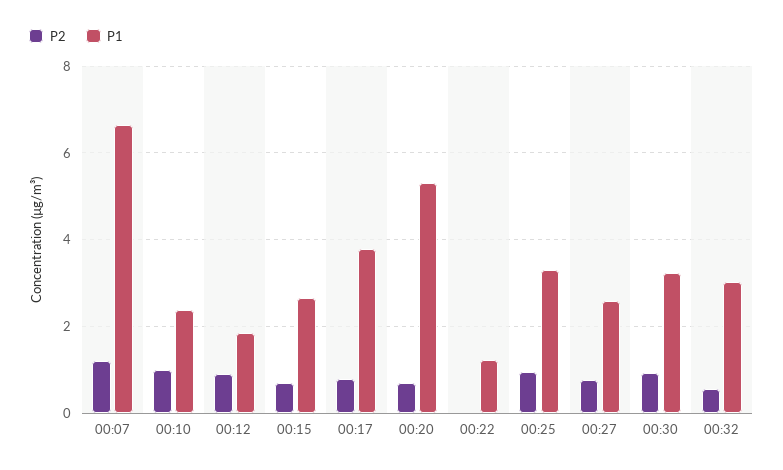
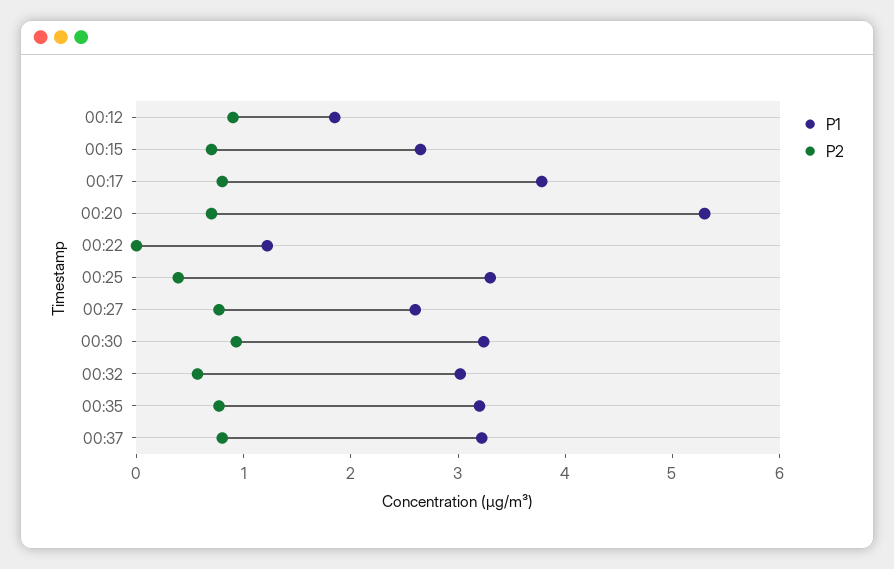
P2, 00:07: 1.2 -> none
P1, 00:07: 6.6 -> none
P2, 00:10: 1 -> none
P1, 00:10: 2.4 -> none
P2, 00:25: 1 -> 0.4
P1, 00:35: none -> 3.2
P2, 00:35: none -> 0.8
P1, 00:37: none -> 3.2
P2, 00:37: none -> 0.8

